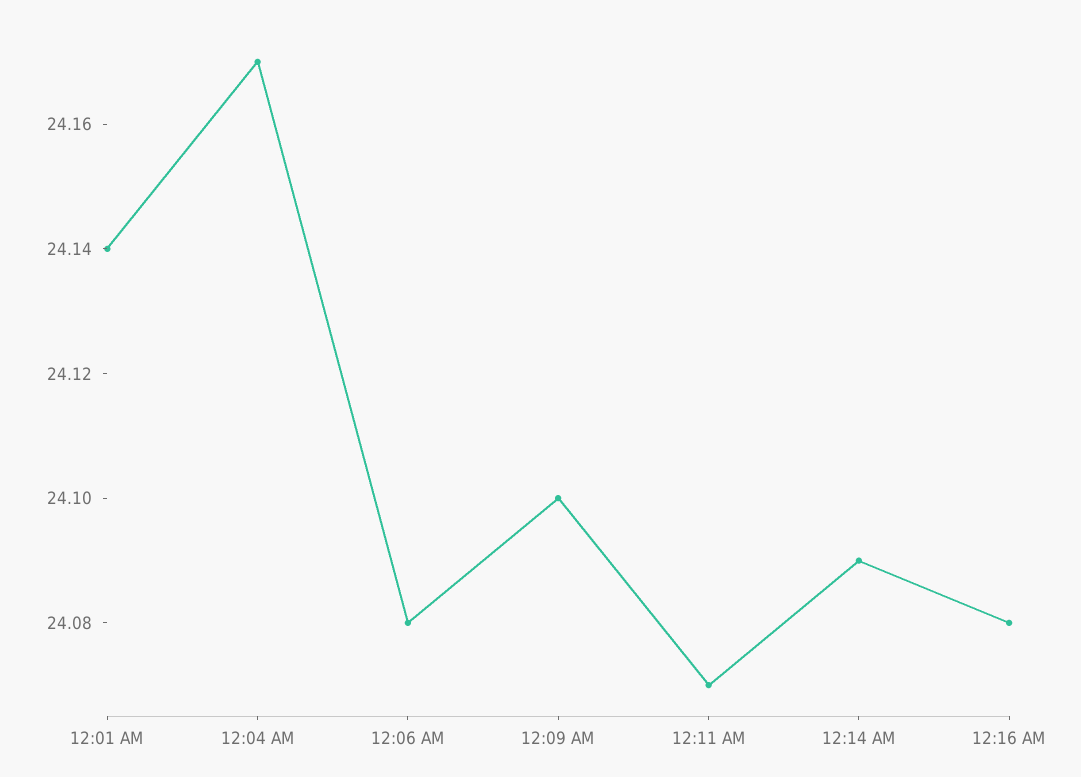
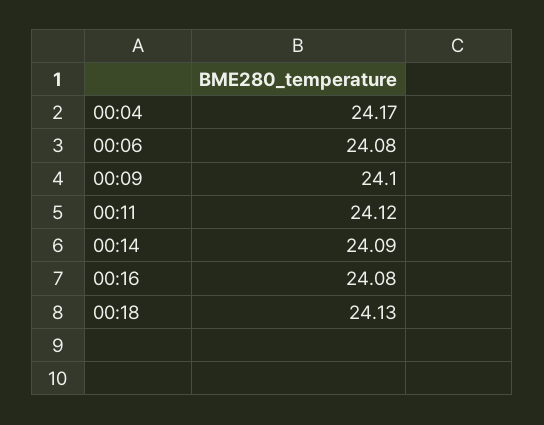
12:01 AM: 24.14 -> none
12:11 AM: 24.07 -> 24.12
00:18: none -> 24.13

